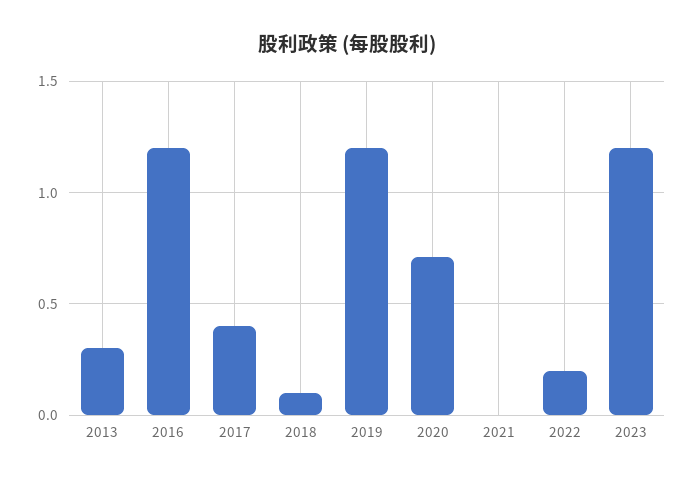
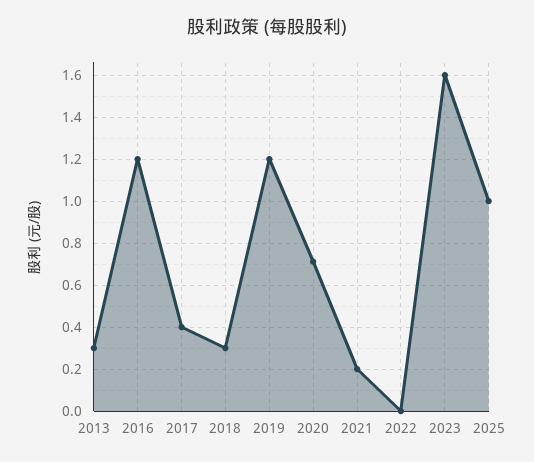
2018: 0.1 -> 0.3
2021: 0 -> 0.2
2022: 0.2 -> 0
2023: 1.2 -> 1.6
2025: none -> 1

